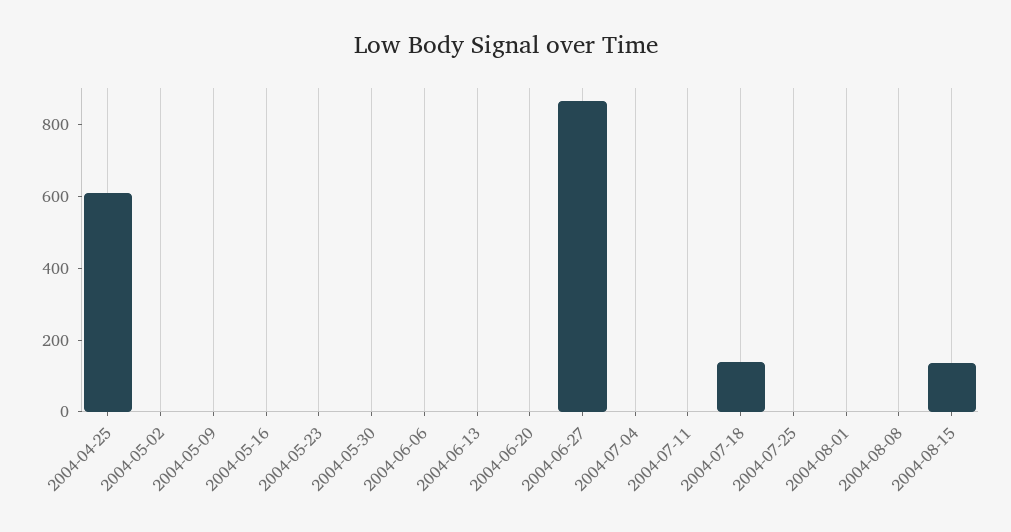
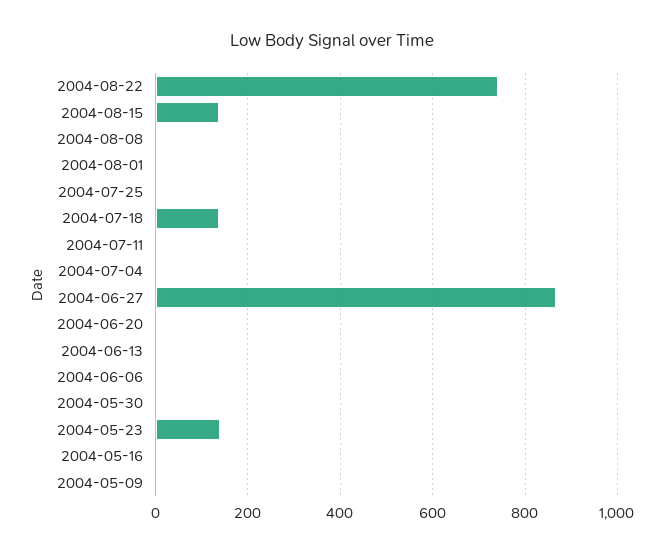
2004-04-25: 600 -> none
2004-05-02: 0 -> none
2004-05-23: 0 -> 140
2004-08-22: none -> 740

